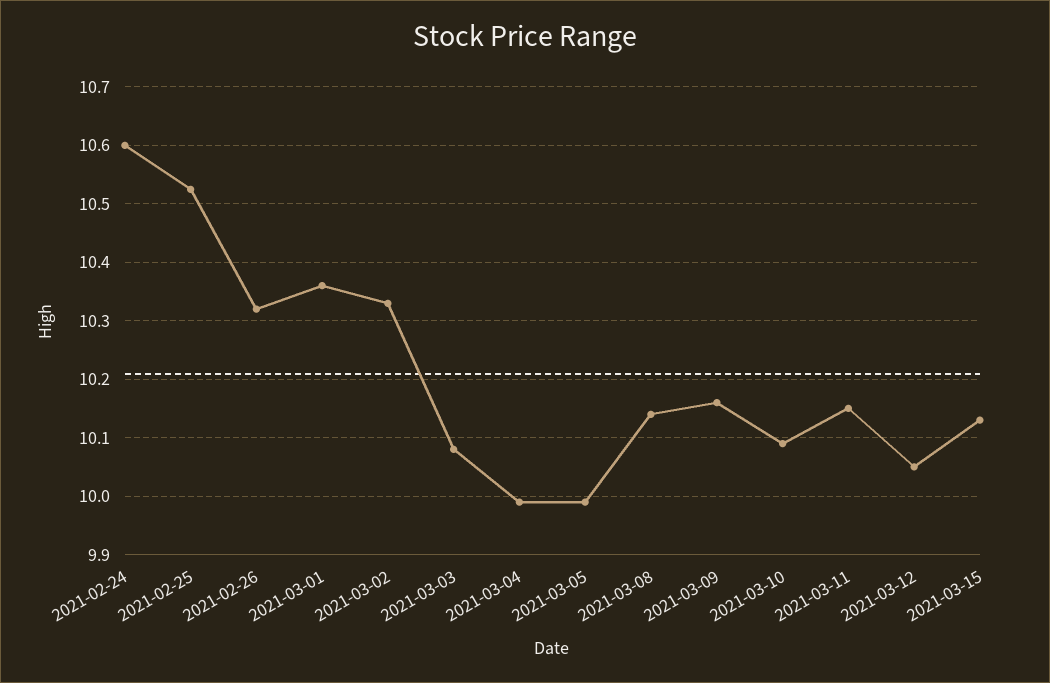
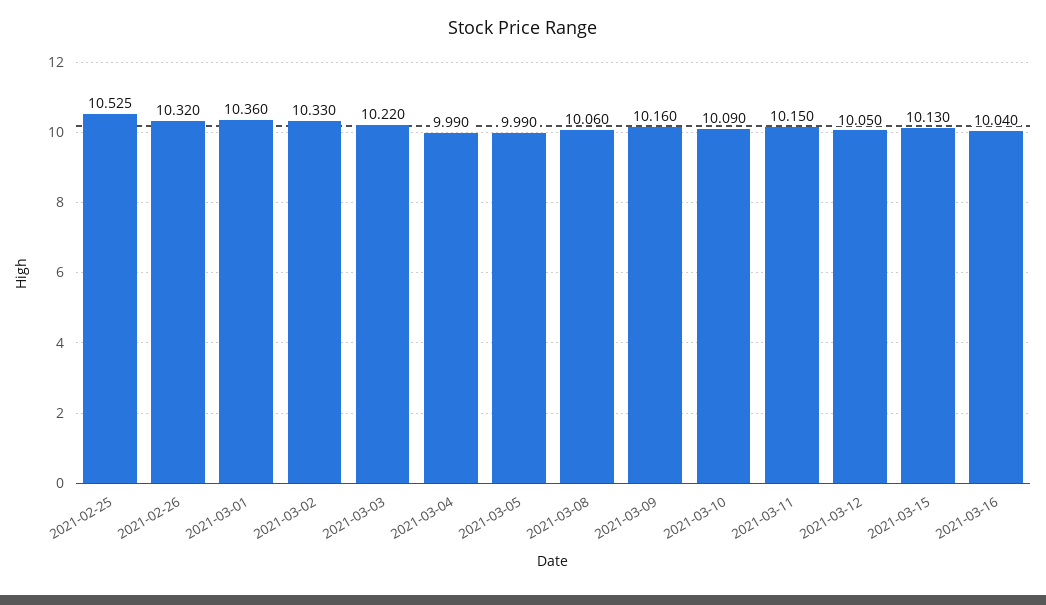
2021-02-24: 10.6 -> none
2021-03-03: 10.08 -> 10.22
2021-03-08: 10.14 -> 10.06
2021-03-16: none -> 10.04

